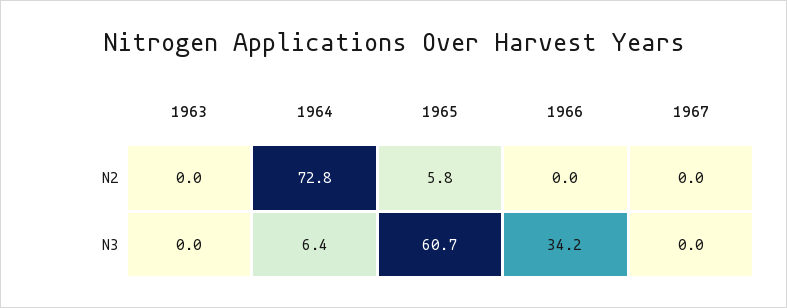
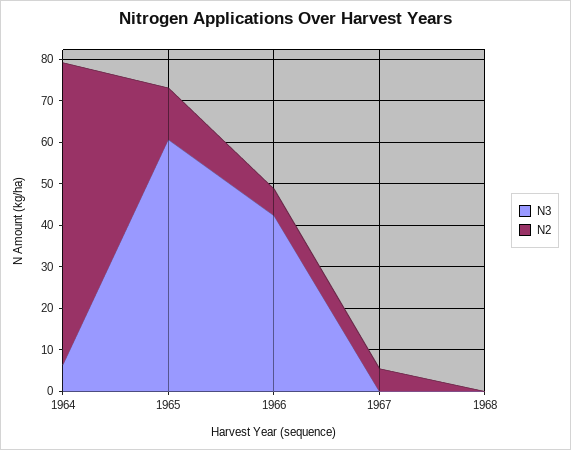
N2, 1963: 0 -> none
N2, 1965: 5.8 -> 12
N2, 1966: 0 -> 6
N2, 1967: 0 -> 6
N3, 1963: 0 -> none
N3, 1966: 34.2 -> 42
N3, 1968: none -> 0
N2, 1968: none -> 0

